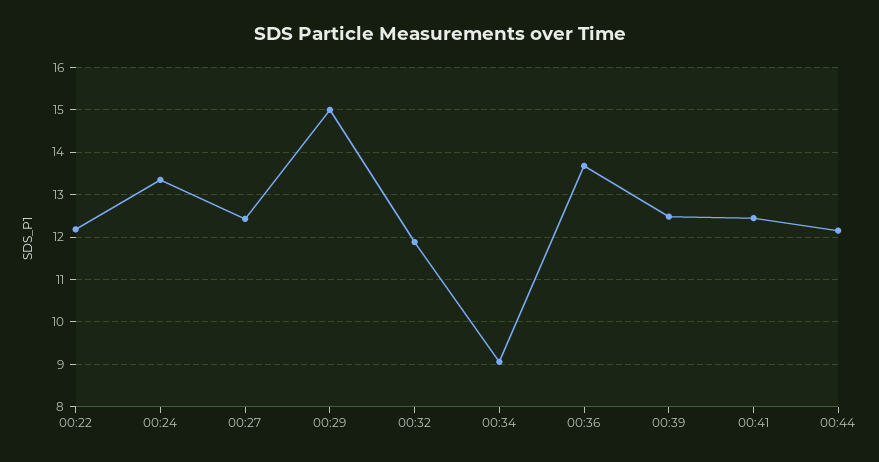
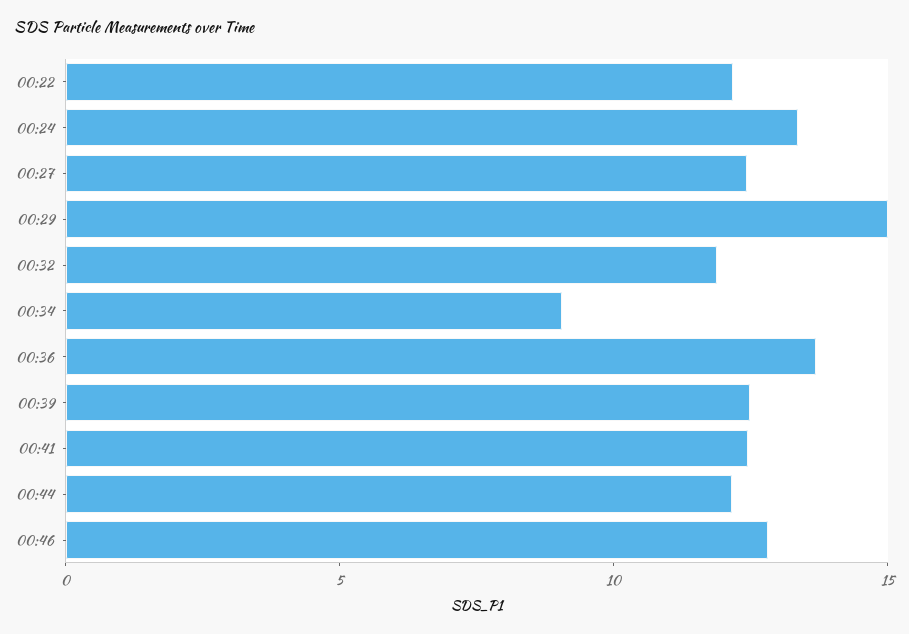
00:46: none -> 13

